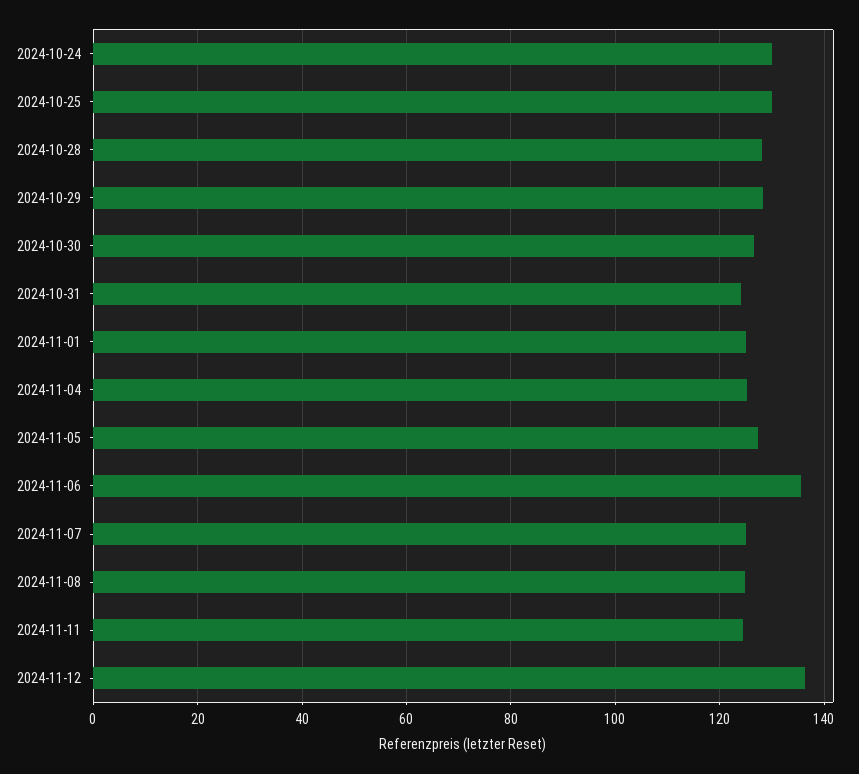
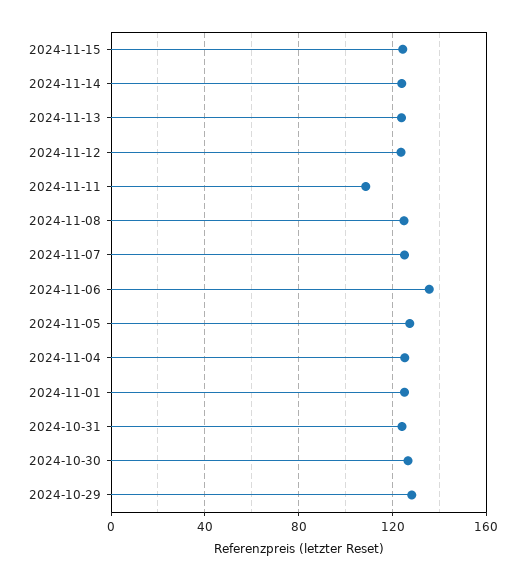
2024-10-24: 130 -> none
2024-10-25: 130 -> none
2024-10-28: 128 -> none
2024-11-11: 124 -> 110
2024-11-12: 136 -> 125
2024-11-15: none -> 125
2024-11-14: none -> 125
2024-11-13: none -> 125

